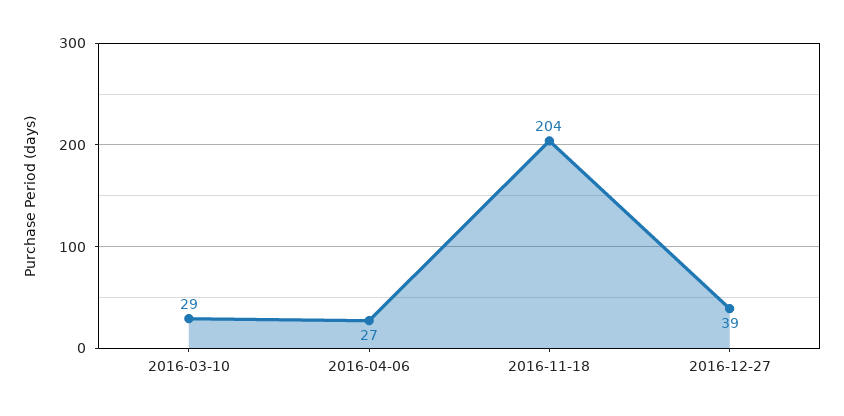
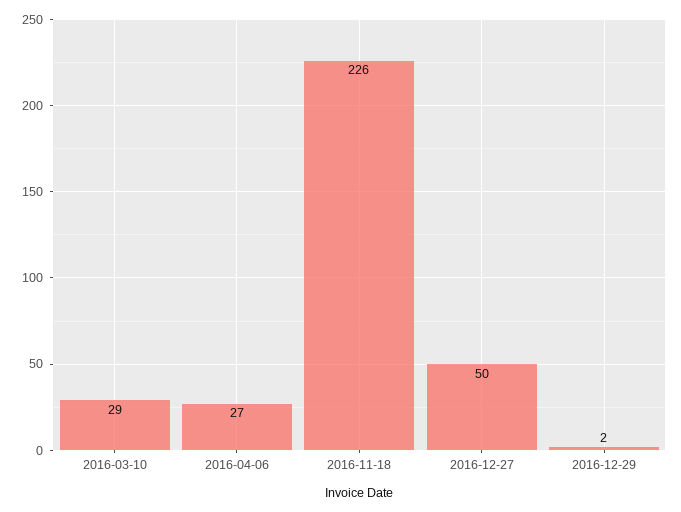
2016-11-18: 204 -> 226
2016-12-27: 39 -> 50
2016-12-29: none -> 2

